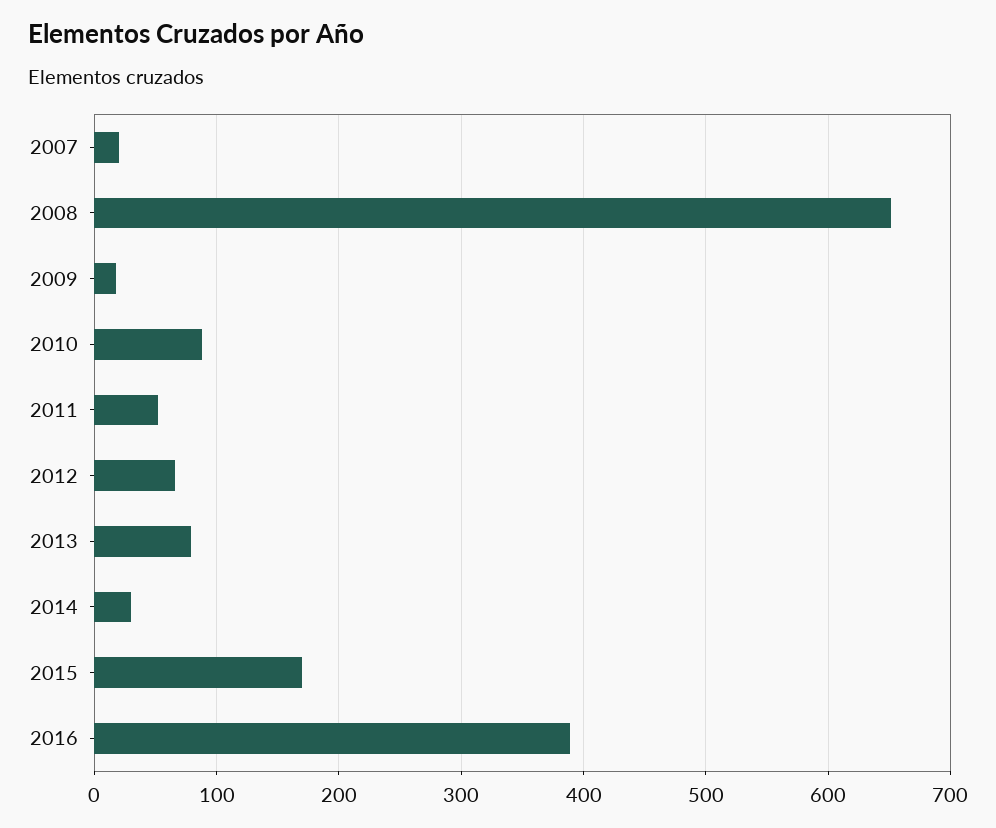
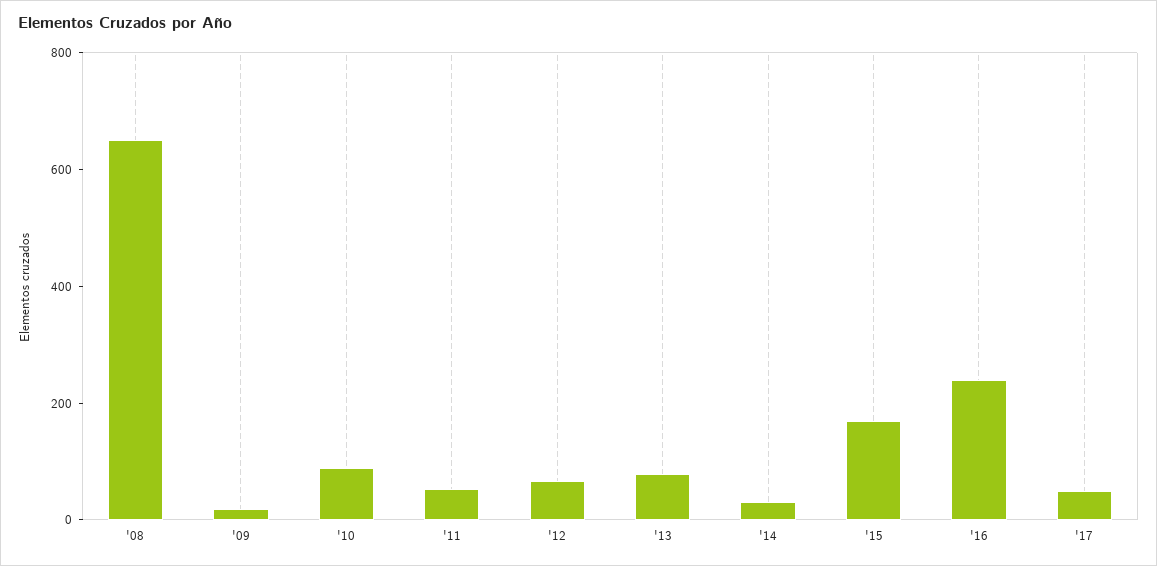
2007: 20 -> none
2016: 390 -> 250
'17: none -> 50

